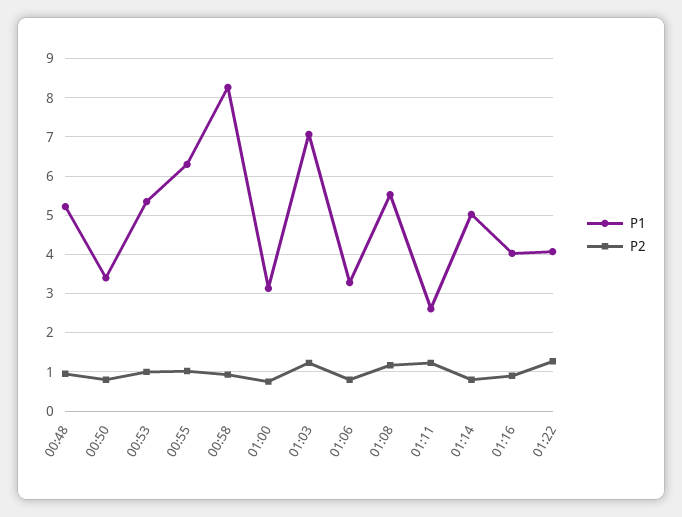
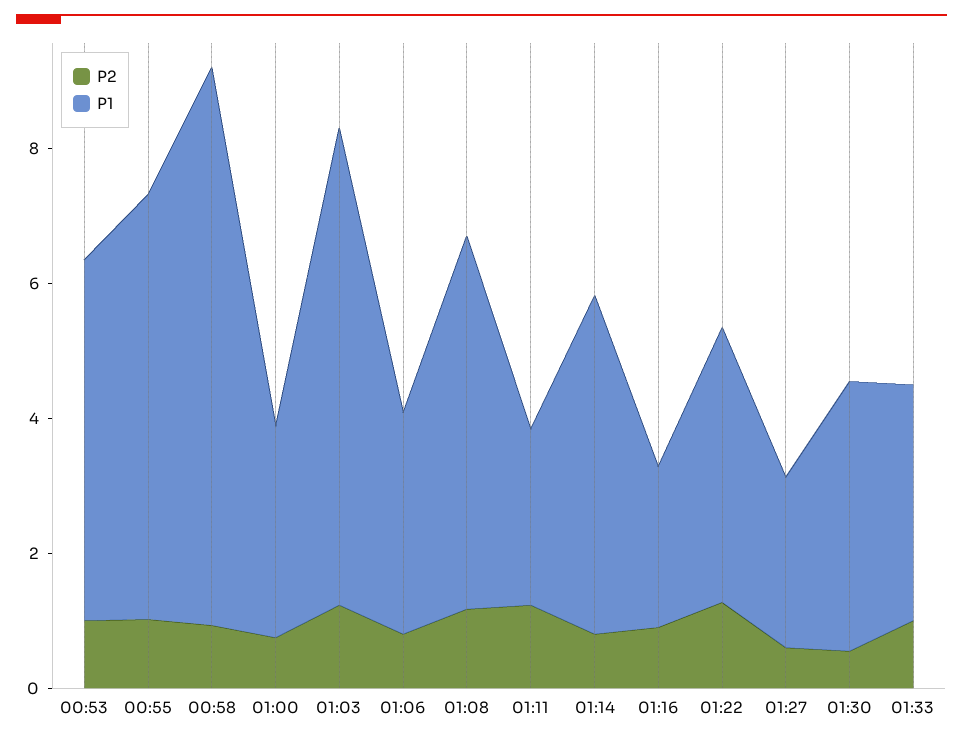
P1, 00:48: 5.2 -> none
P2, 00:48: 1 -> none
P1, 00:50: 3.4 -> none
P2, 00:50: 0.8 -> none
P1, 01:16: 4 -> 2.5
P2, 01:27: none -> 0.5
P1, 01:27: none -> 2.5
P2, 01:30: none -> 0.5
P1, 01:30: none -> 4
P2, 01:33: none -> 1
P1, 01:33: none -> 3.5

